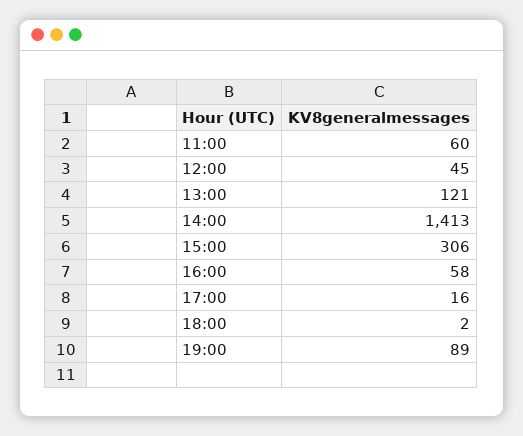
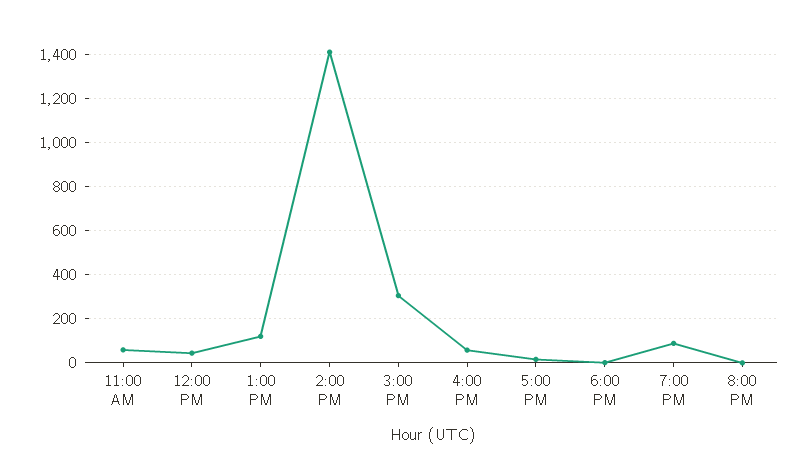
8:00 PM: none -> 0

